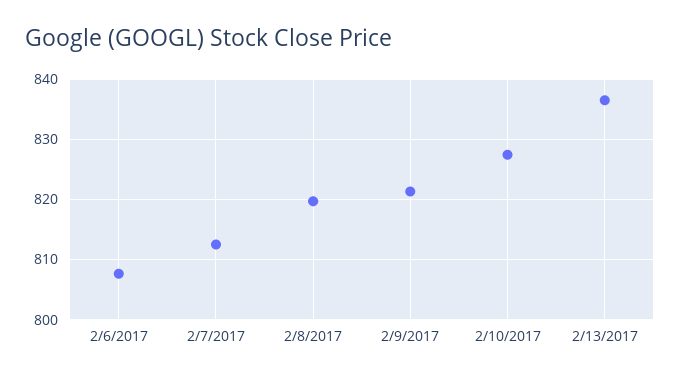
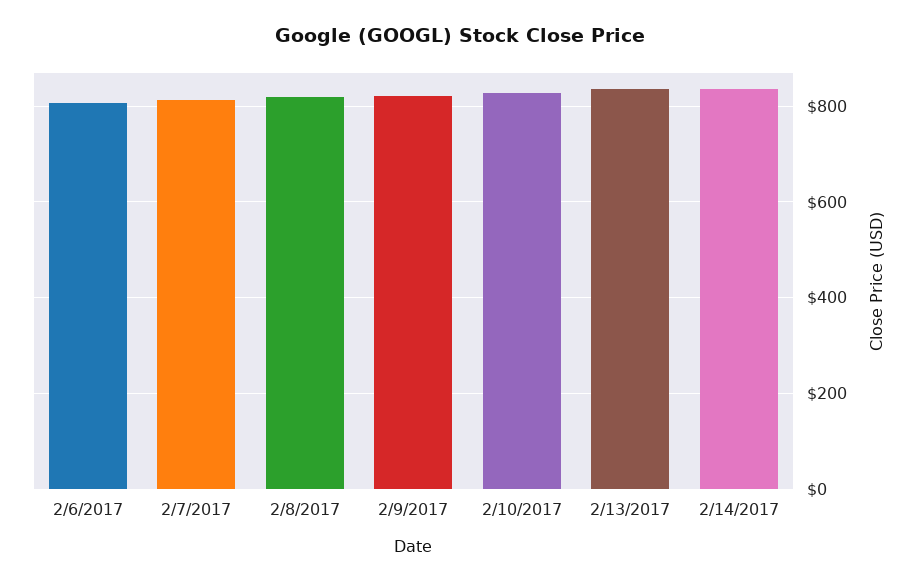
2/14/2017: none -> 840

